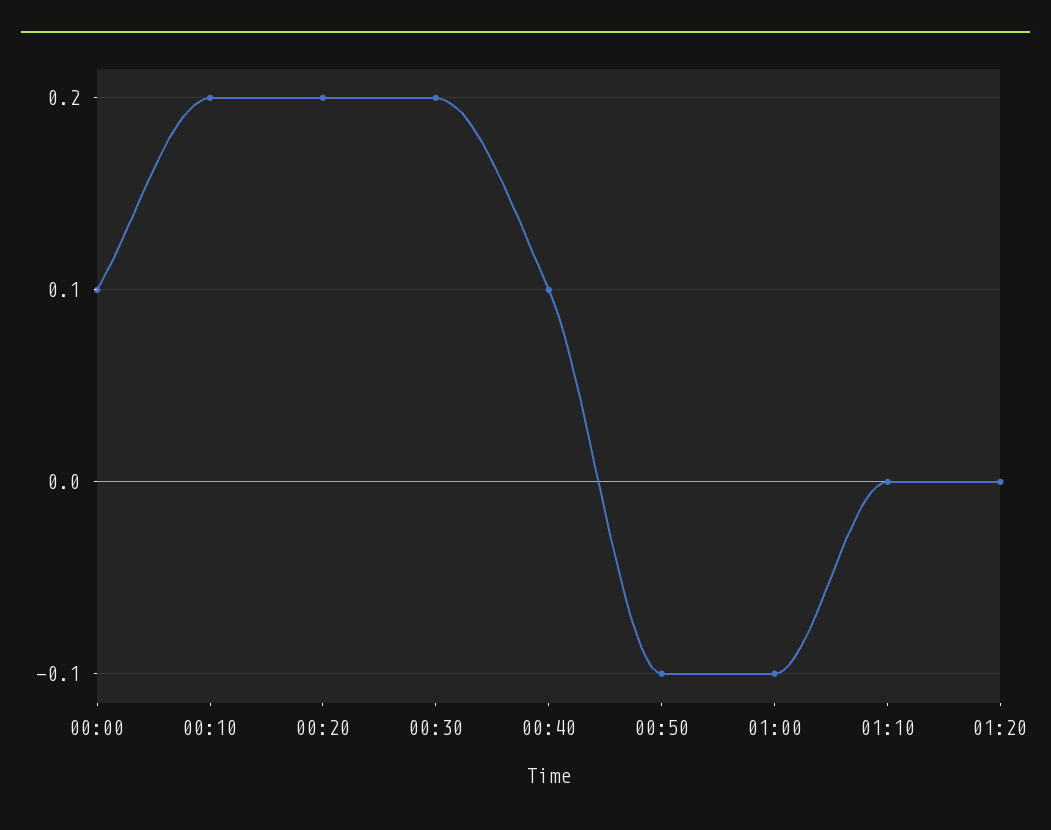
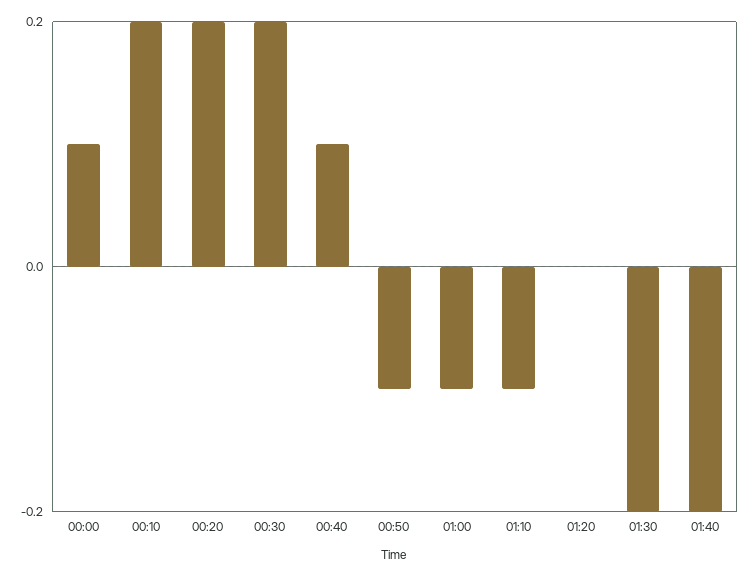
01:10: 0 -> -0.1
01:30: none -> -0.2
01:40: none -> -0.2

